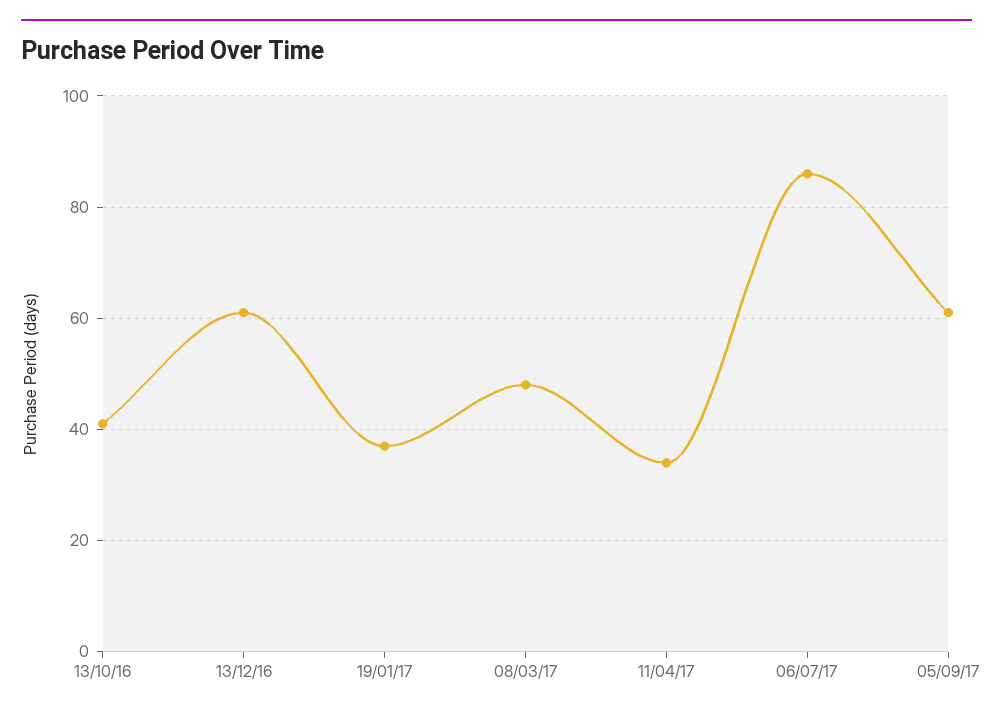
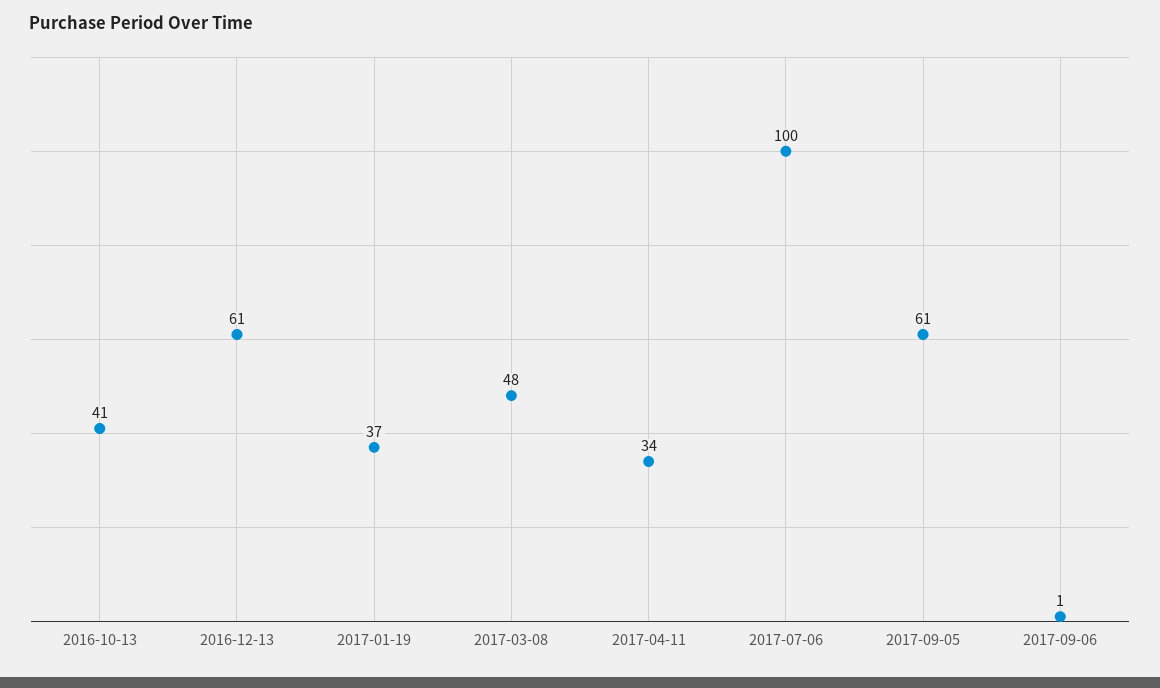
06/07/17: 85 -> 100
2017-09-06: none -> 1

